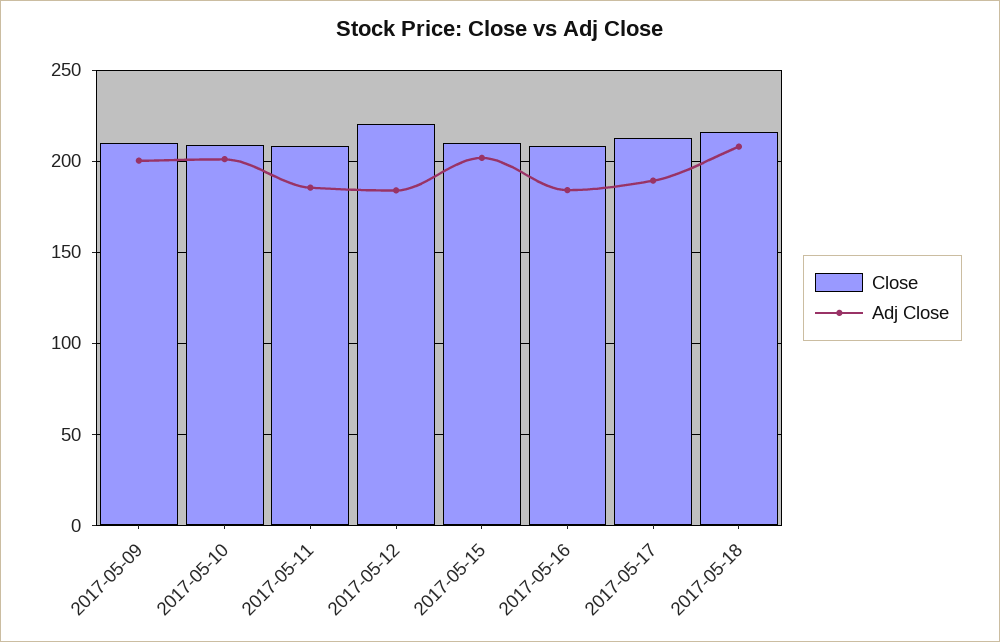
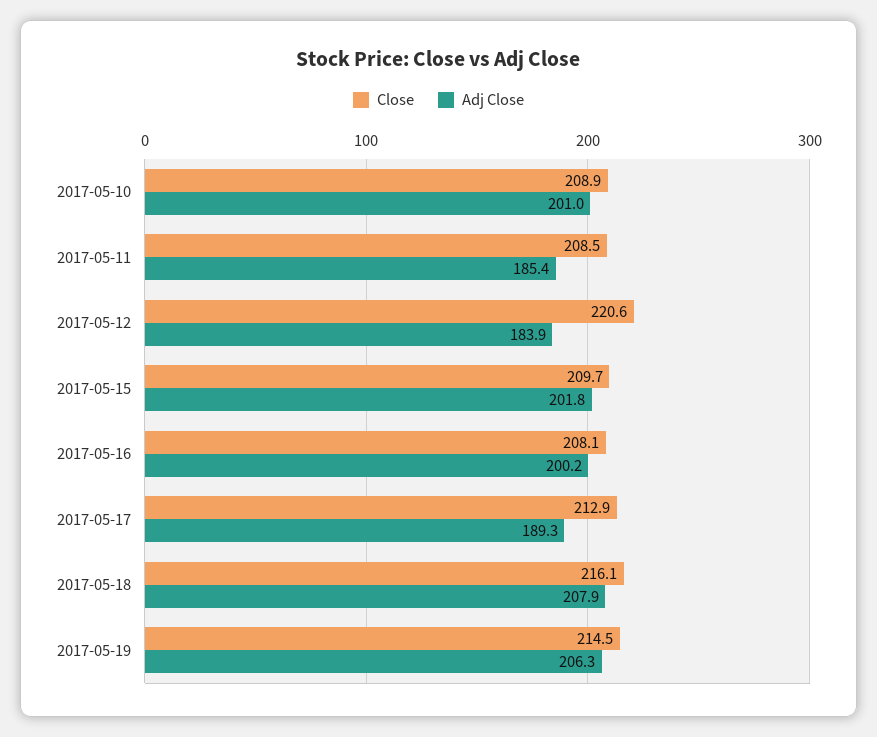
Close, 2017-05-09: 210 -> none
Adj Close, 2017-05-09: 200 -> none
Adj Close, 2017-05-16: 185 -> 200.2
Close, 2017-05-19: none -> 214.5
Adj Close, 2017-05-19: none -> 206.3

